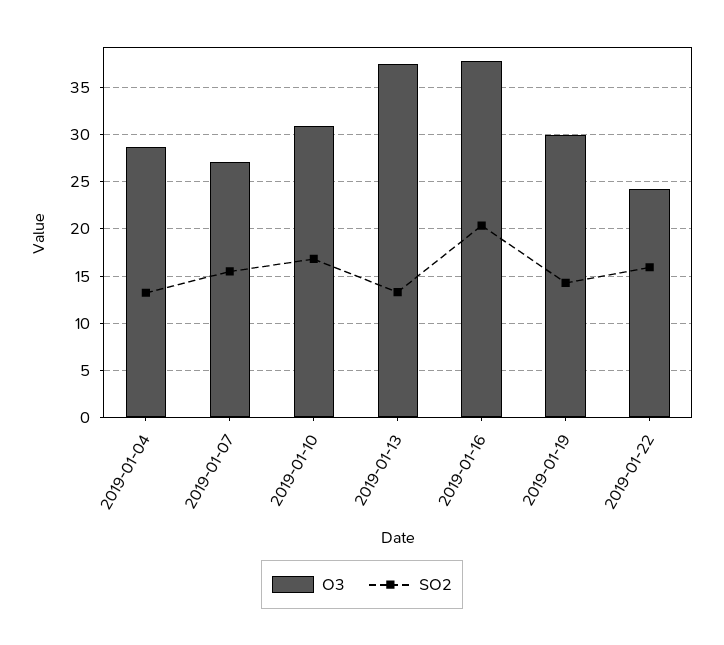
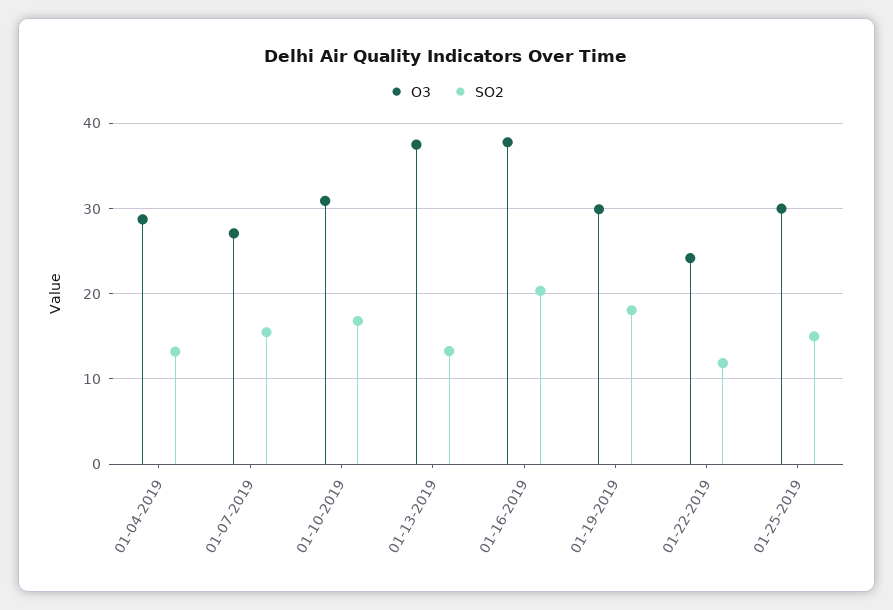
SO2, 2019-01-19: 14 -> 18
SO2, 2019-01-22: 16 -> 12
O3, 01-25-2019: none -> 30
SO2, 01-25-2019: none -> 15

